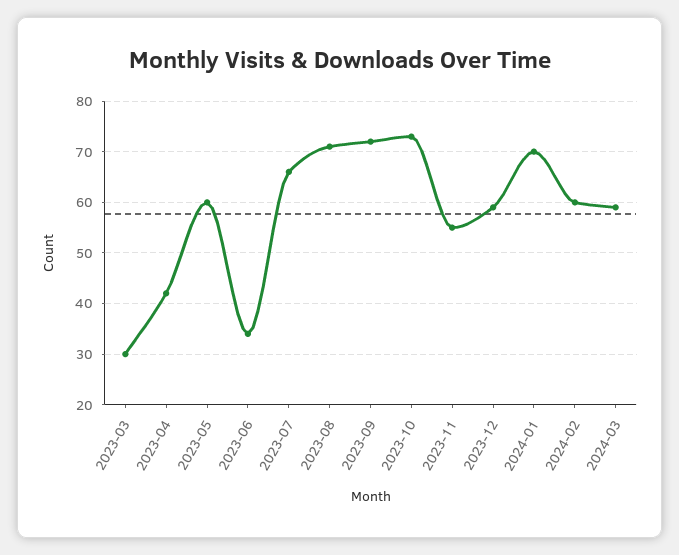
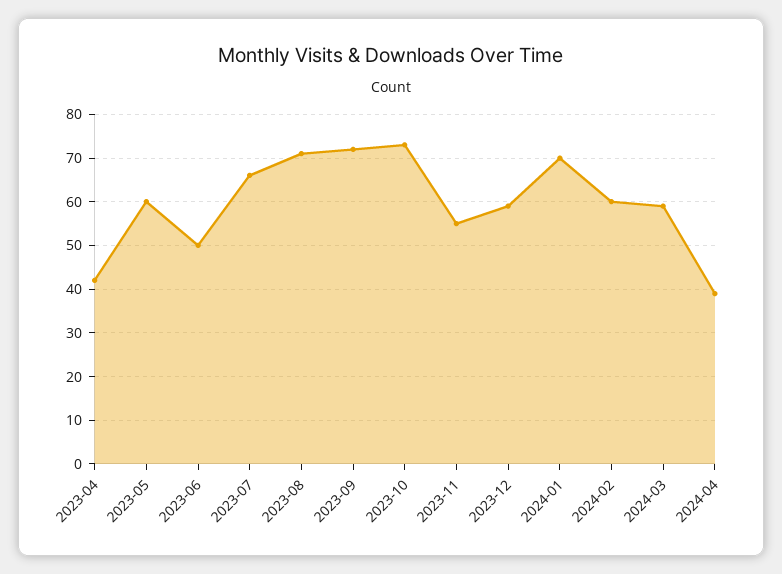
2023-03: 30 -> none
2023-06: 35 -> 50
2024-04: none -> 40

